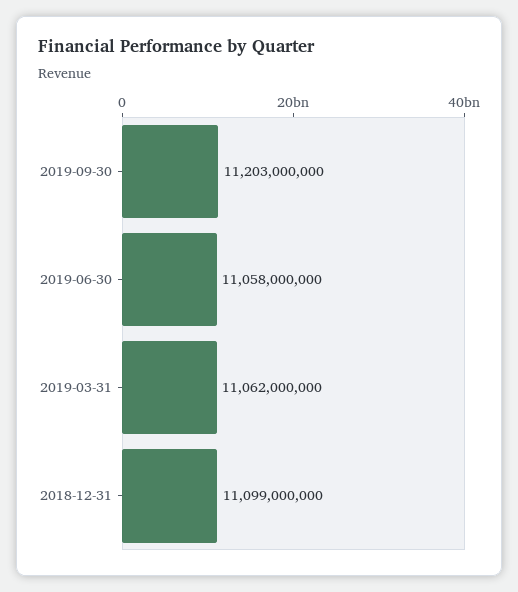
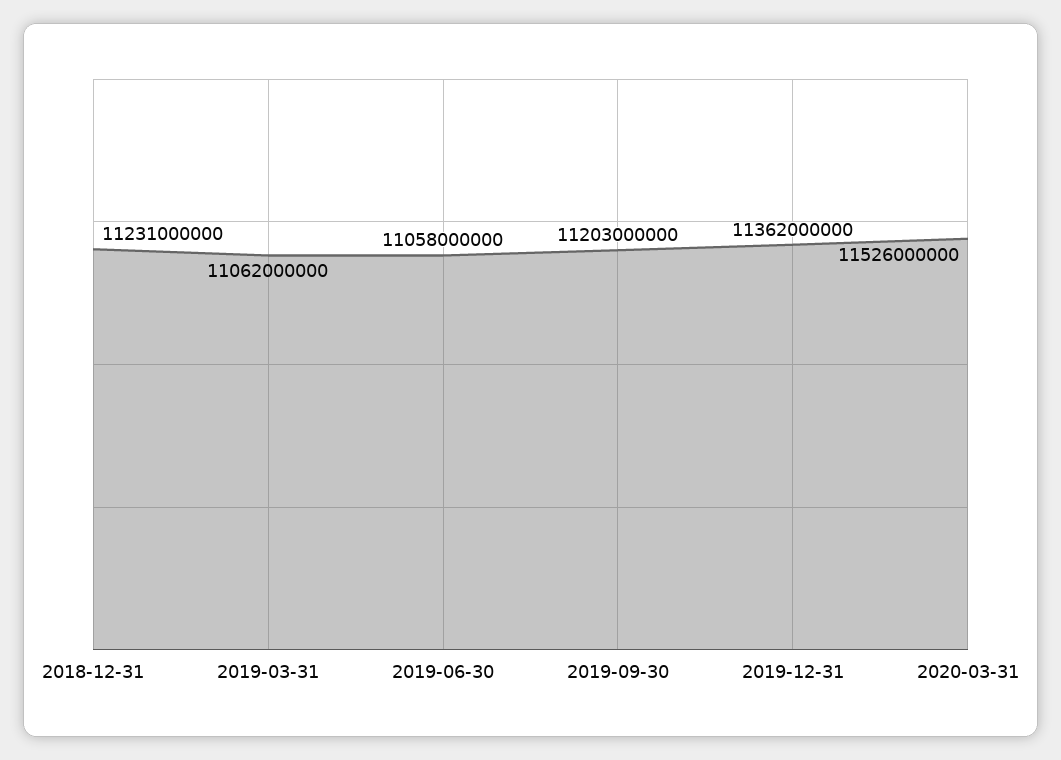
2018-12-31: 11099000000 -> 11231000000
2019-12-31: none -> 11362000000
2020-03-31: none -> 11526000000

